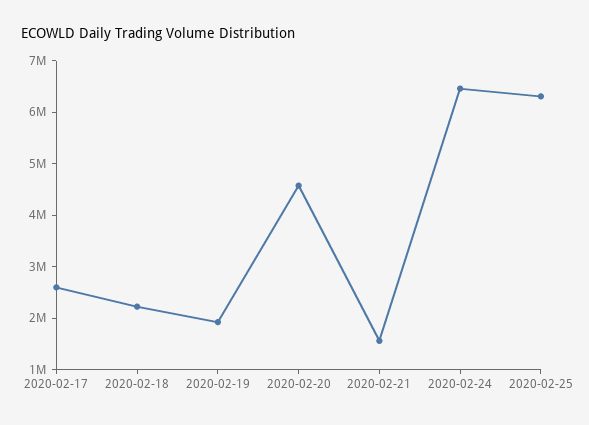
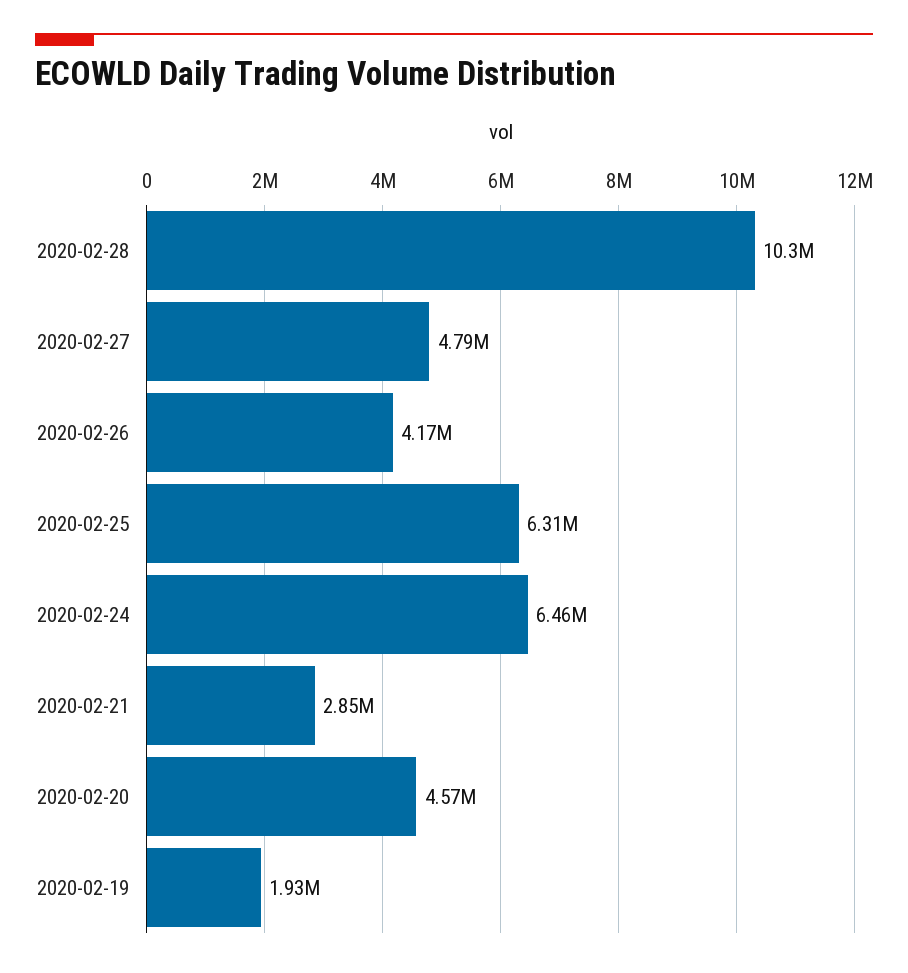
2020-02-17: 2600000 -> none
2020-02-18: 2200000 -> none
2020-02-21: 1600000 -> 2850000
2020-02-28: none -> 10300000
2020-02-27: none -> 4790000
2020-02-26: none -> 4170000

